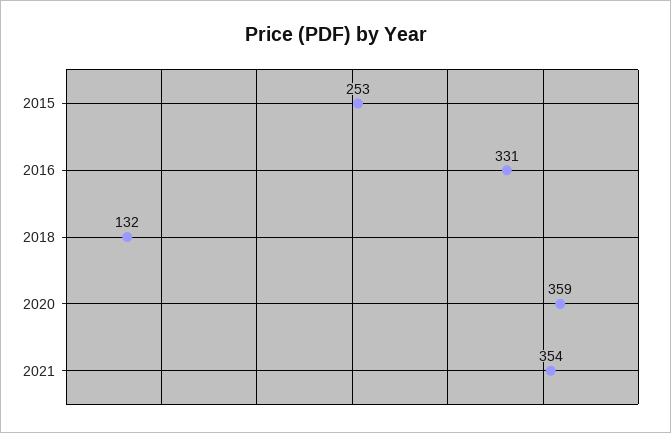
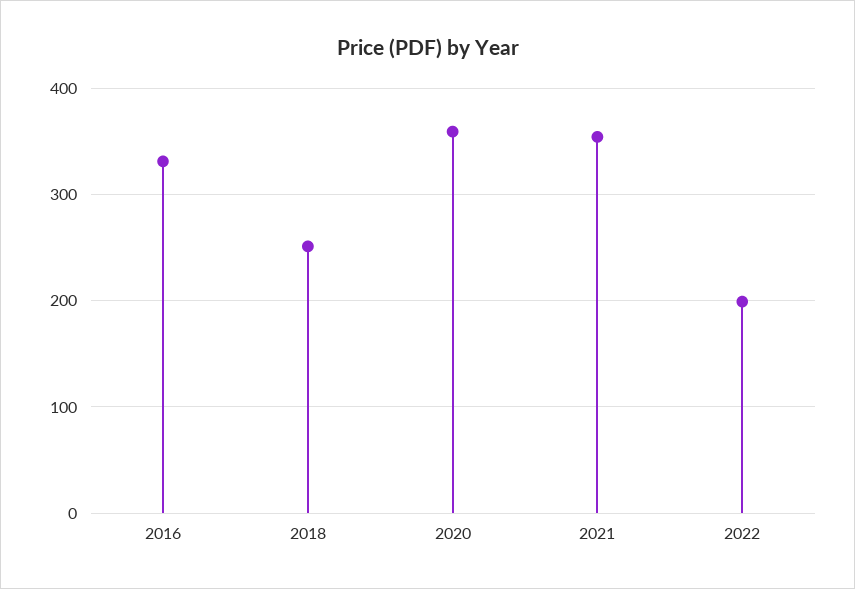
2015: 253 -> none
2018: 132 -> 250
2022: none -> 200

